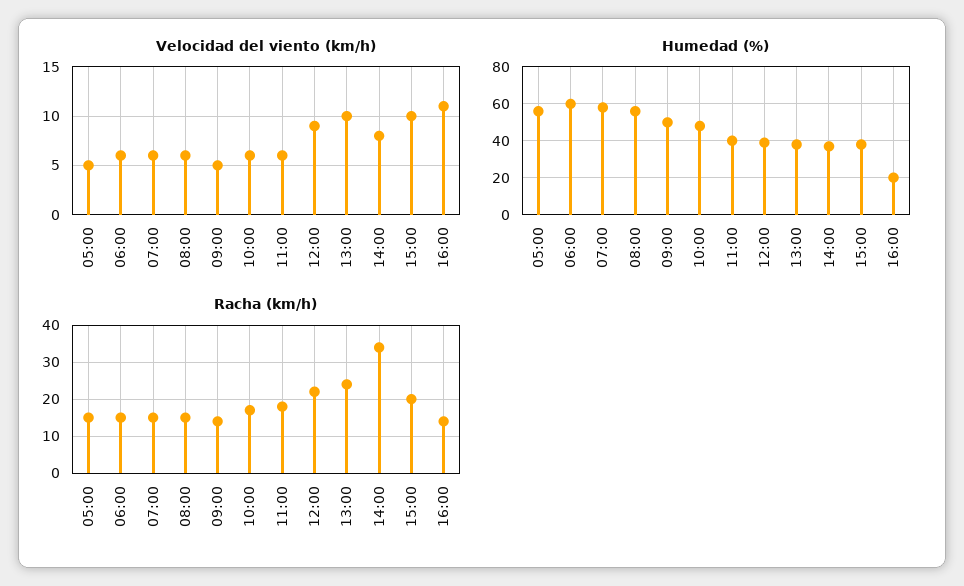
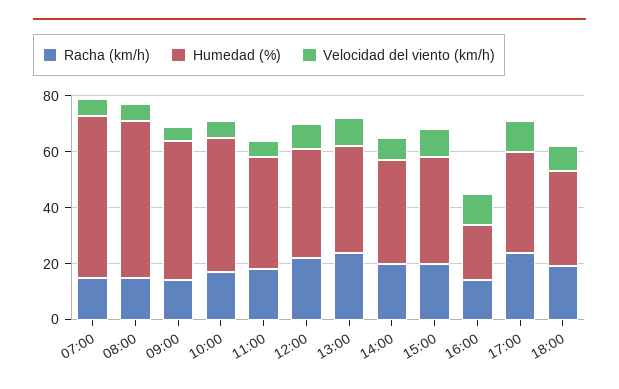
Velocidad del viento (km/h), 05:00: 5 -> none
Velocidad del viento (km/h), 06:00: 6 -> none
Humedad (%), 05:00: 55 -> none
Humedad (%), 06:00: 60 -> none
Racha (km/h), 05:00: 15 -> none
Racha (km/h), 06:00: 15 -> none
Racha (km/h), 14:00: 35 -> 20
Racha (km/h), 17:00: none -> 25
Humedad (%), 17:00: none -> 35
Velocidad del viento (km/h), 17:00: none -> 10
Racha (km/h), 18:00: none -> 20
Humedad (%), 18:00: none -> 35
Velocidad del viento (km/h), 18:00: none -> 10

